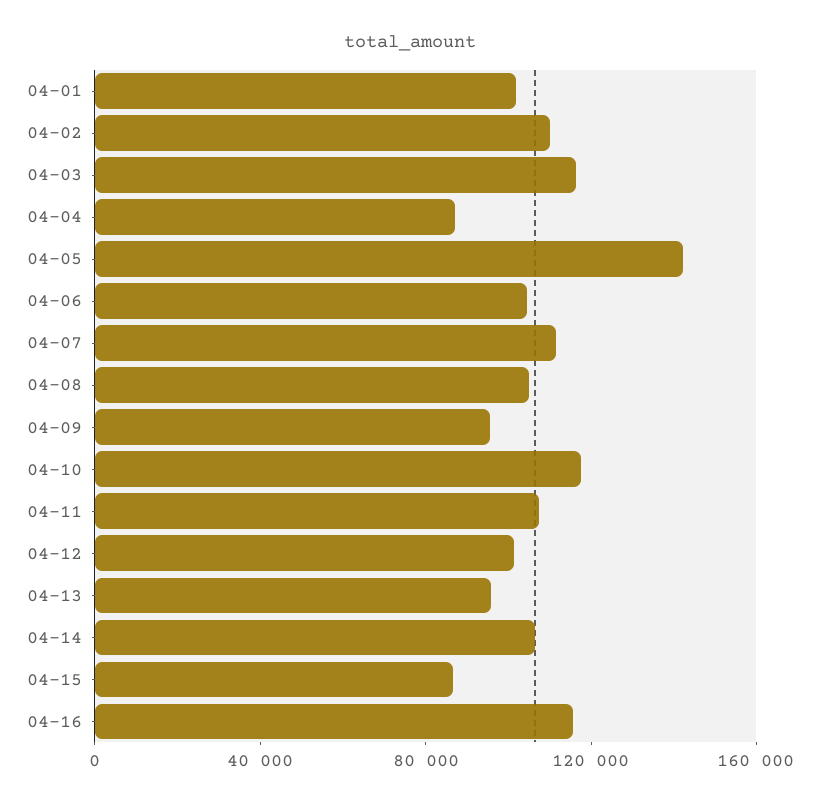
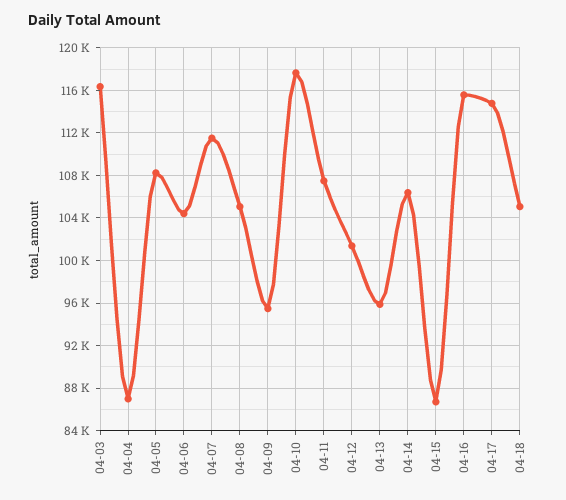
04-01: 100000 -> none
04-02: 110000 -> none
04-05: 140000 -> 108000
04-17: none -> 115000
04-18: none -> 105000

